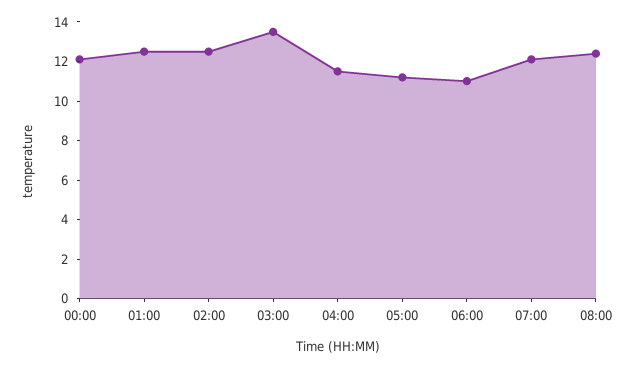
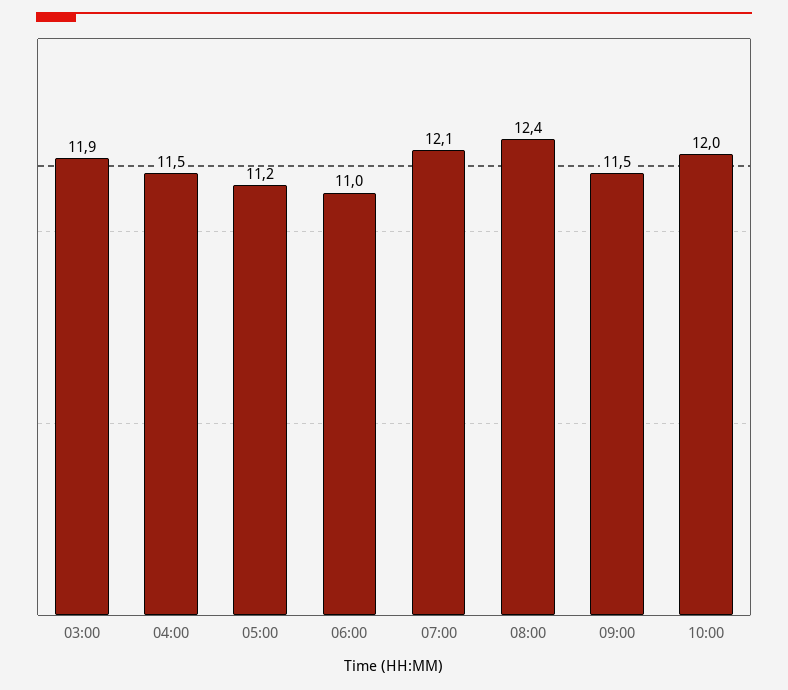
00:00: 12 -> none
01:00: 12.5 -> none
02:00: 12.5 -> none
03:00: 13.5 -> 11.9
09:00: none -> 11.5
10:00: none -> 12

